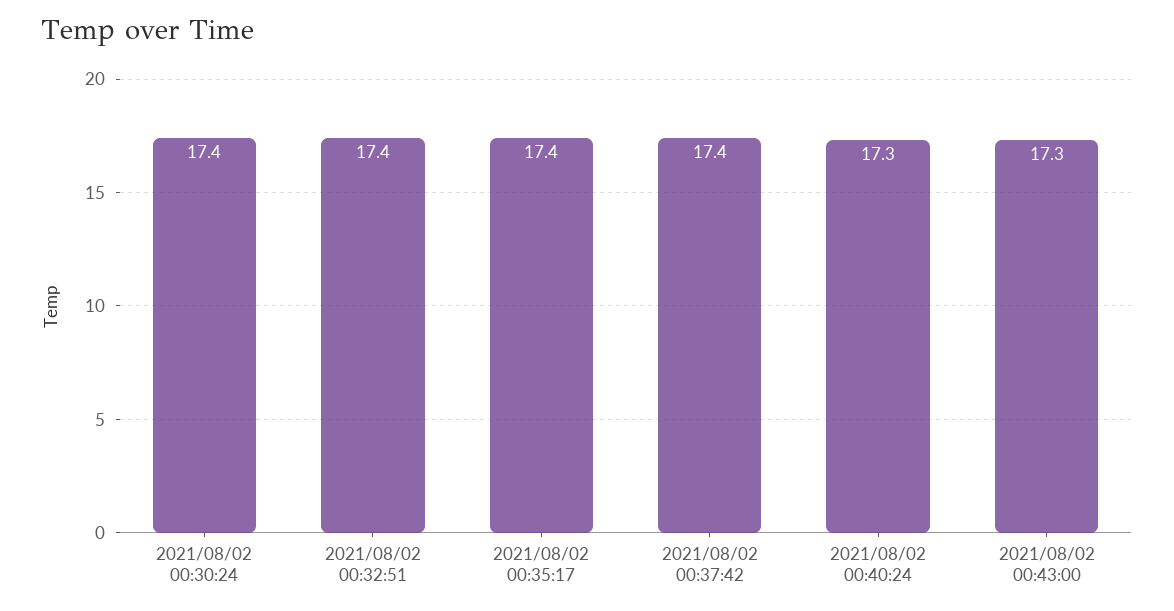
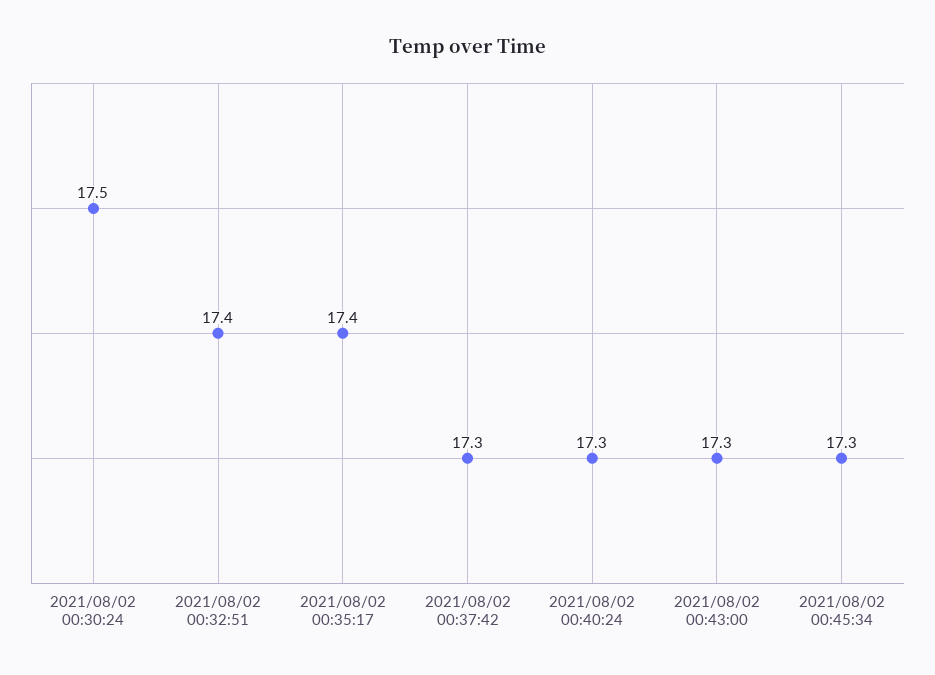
2021/08/02 00:30:24: 17.4 -> 17.5
2021/08/02 00:37:42: 17.4 -> 17.3
2021/08/02 00:45:34: none -> 17.3

